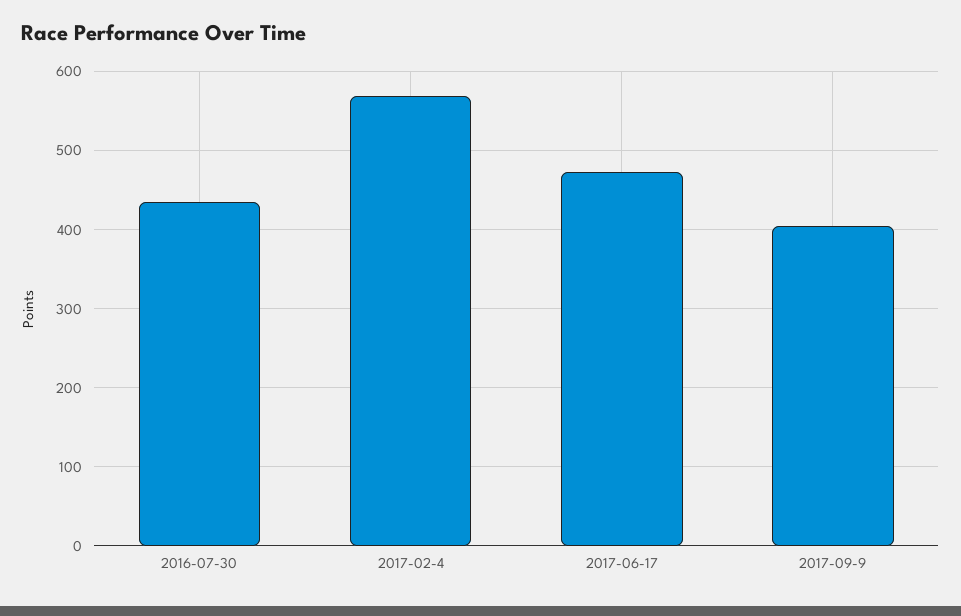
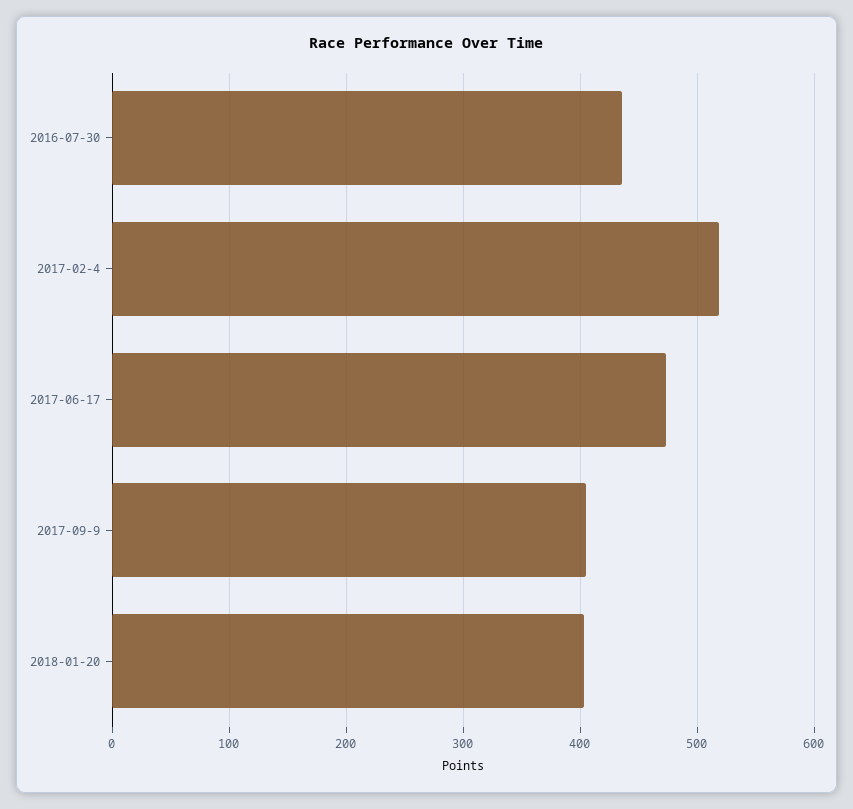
2017-02-4: 570 -> 520
2018-01-20: none -> 400

